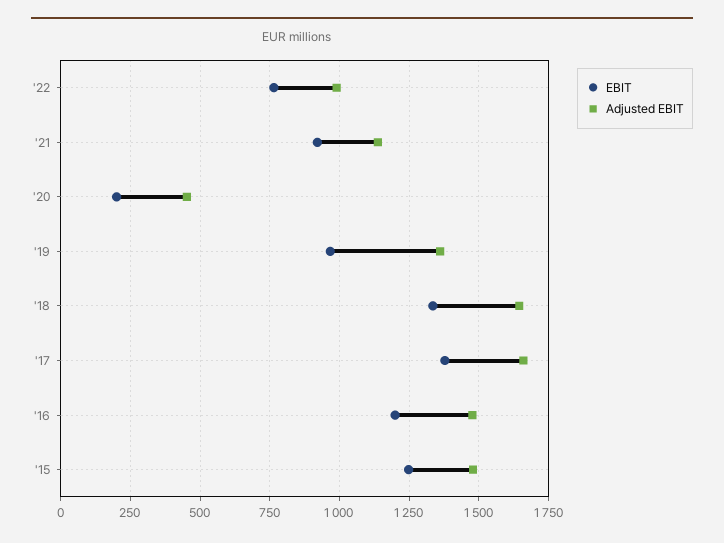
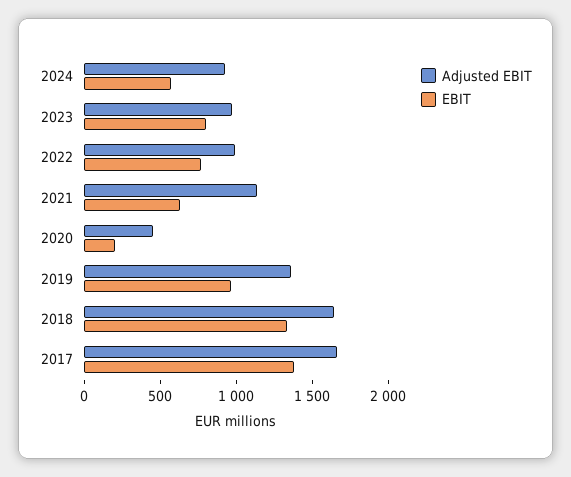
EBIT, '21: 925 -> 600
EBIT, '16: 1200 -> none
Adjusted EBIT, '16: 1475 -> none
EBIT, '15: 1250 -> none
Adjusted EBIT, '15: 1475 -> none
Adjusted EBIT, 2024: none -> 900
EBIT, 2024: none -> 600
Adjusted EBIT, 2023: none -> 1000
EBIT, 2023: none -> 800

